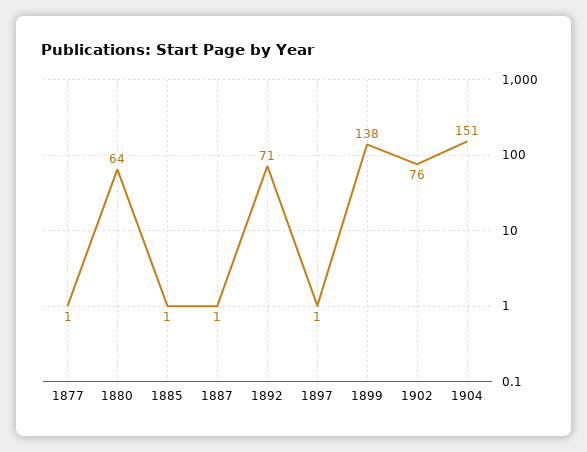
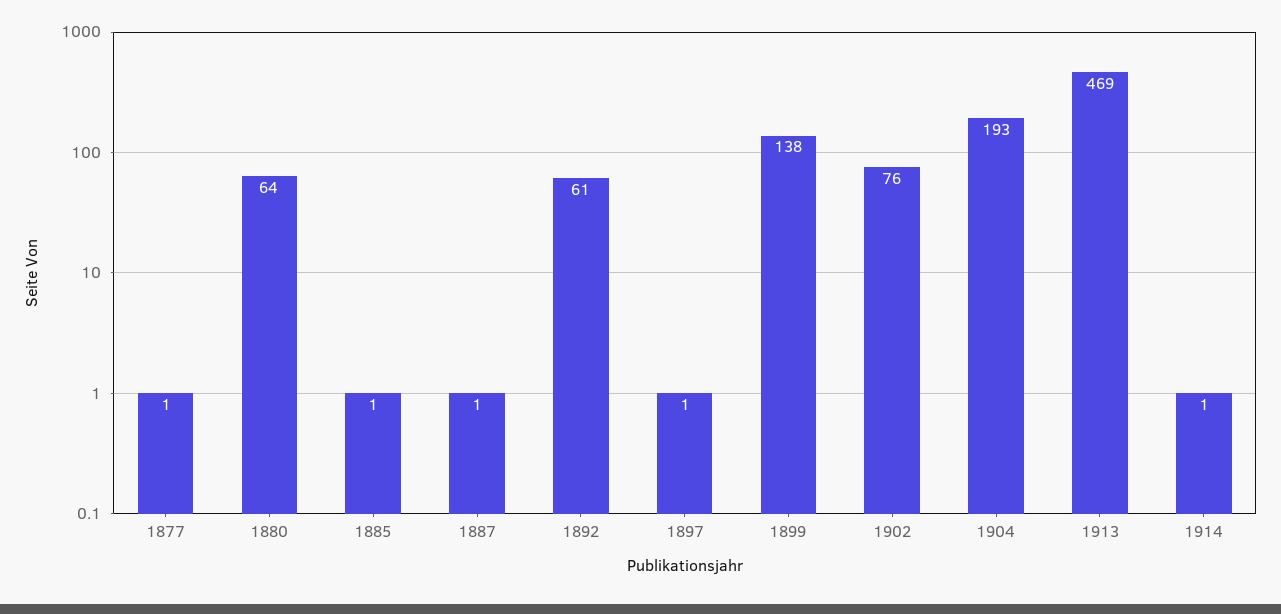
1892: 71 -> 61
1904: 151 -> 193
1913: none -> 469
1914: none -> 1

